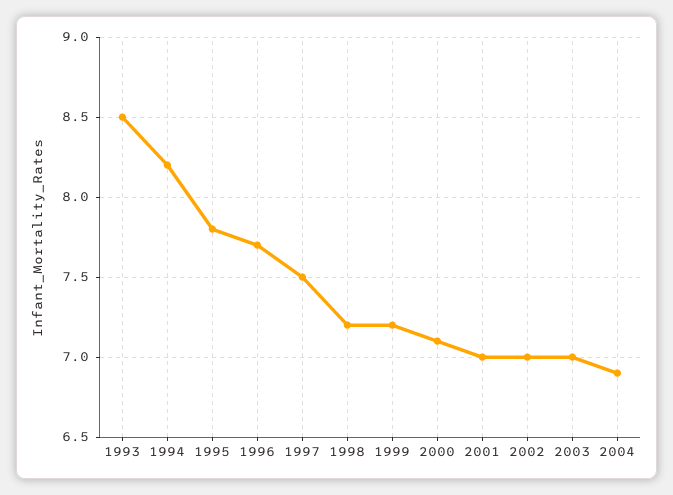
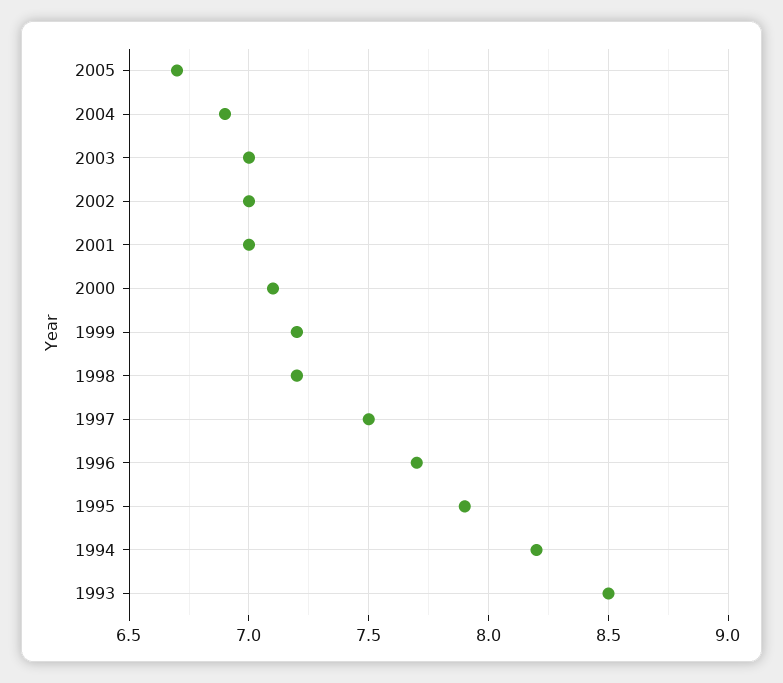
1995: 7.8 -> 7.9
2005: none -> 6.7

